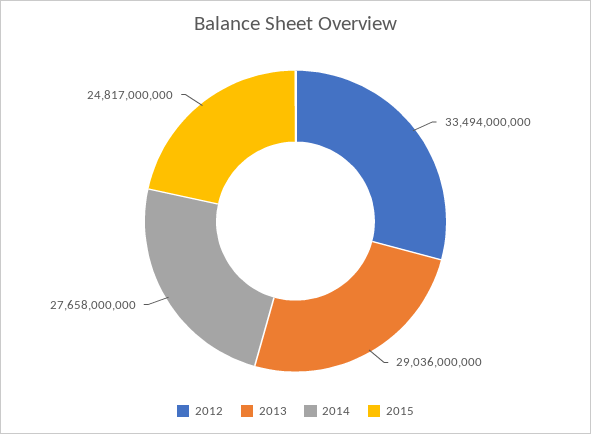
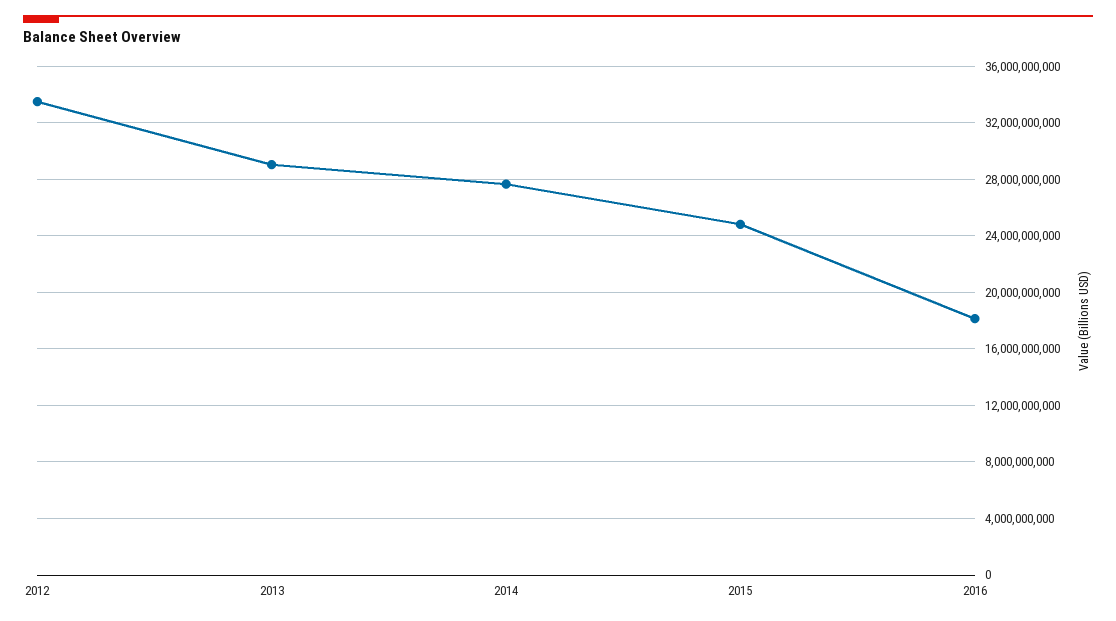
2016: none -> 18000000000

